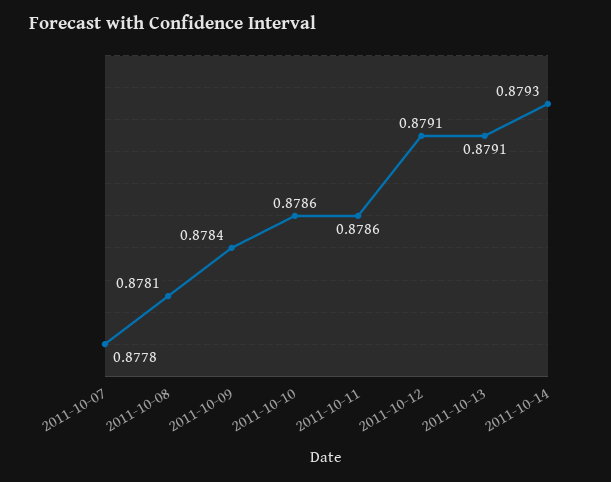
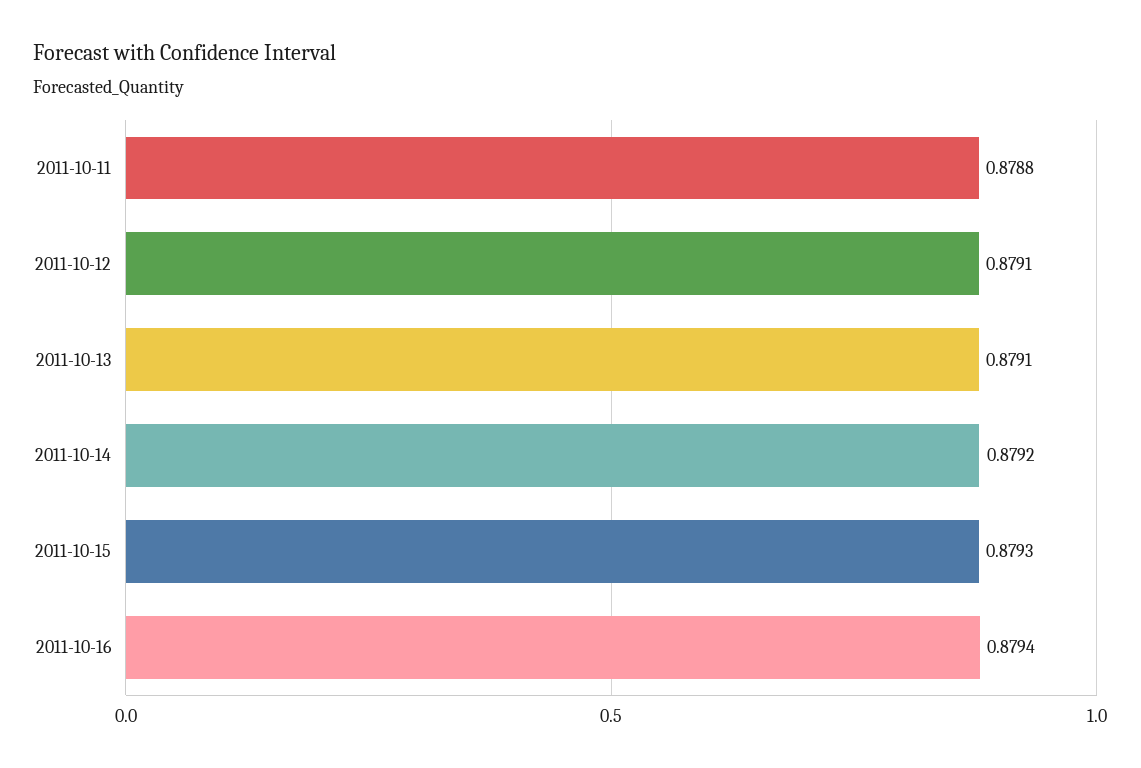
2011-10-07: 0.8778 -> none
2011-10-08: 0.8781 -> none
2011-10-09: 0.8784 -> none
2011-10-10: 0.8786 -> none
2011-10-11: 0.8786 -> 0.8788
2011-10-14: 0.8793 -> 0.8792
2011-10-15: none -> 0.8793
2011-10-16: none -> 0.8794

